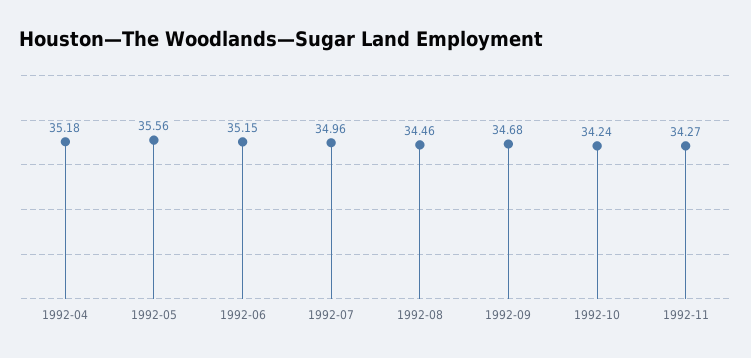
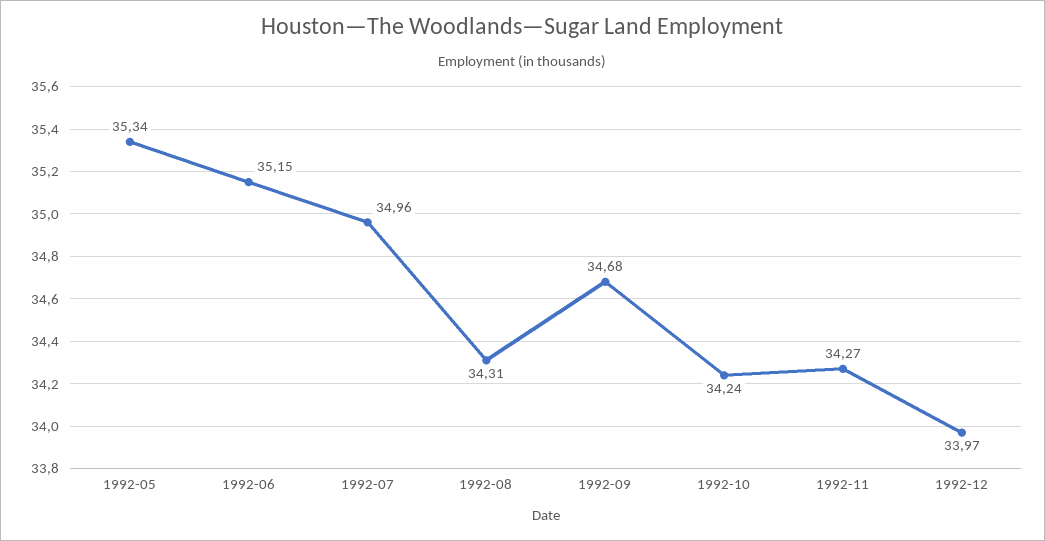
1992-04: 35.18 -> none
1992-05: 35.56 -> 35.34
1992-08: 34.46 -> 34.31
1992-12: none -> 33.97

